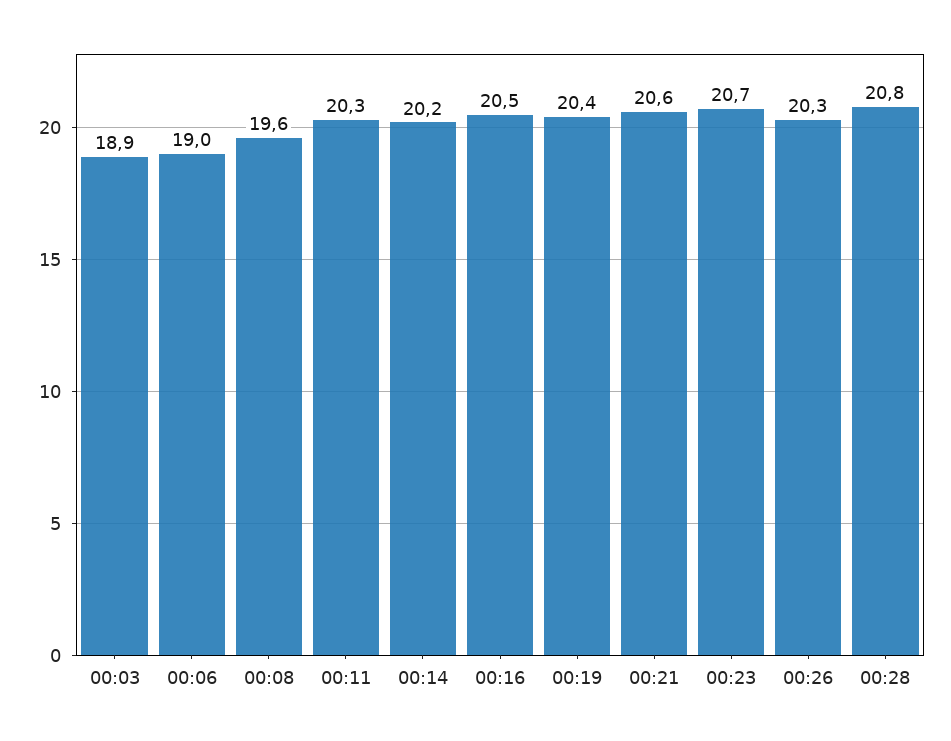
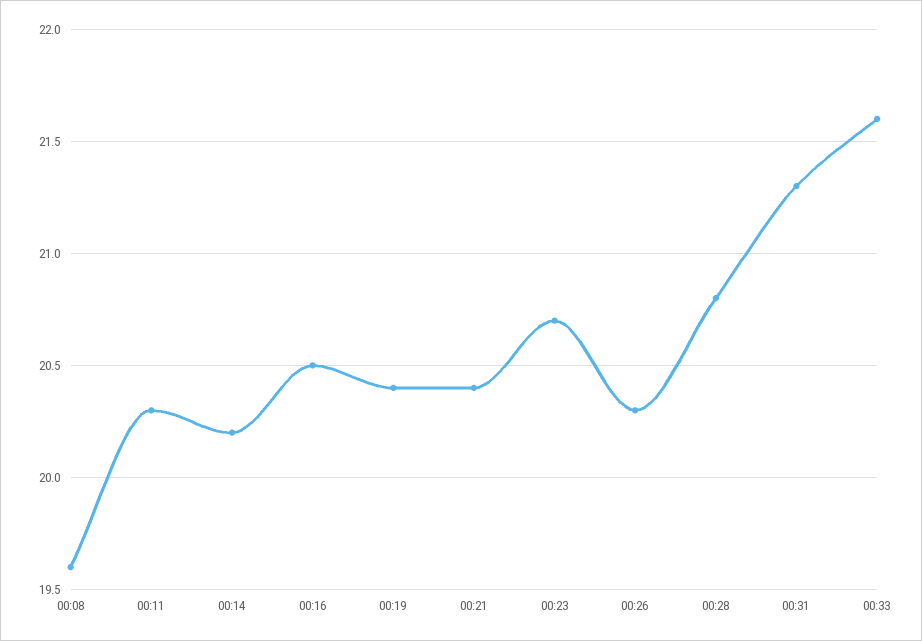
00:03: 18.9 -> none
00:06: 19 -> none
00:21: 20.6 -> 20.4
00:31: none -> 21.3
00:33: none -> 21.6

